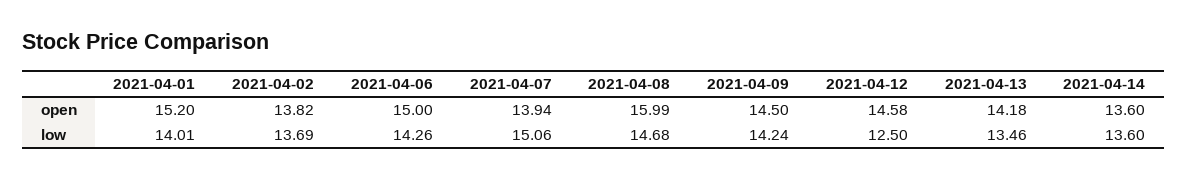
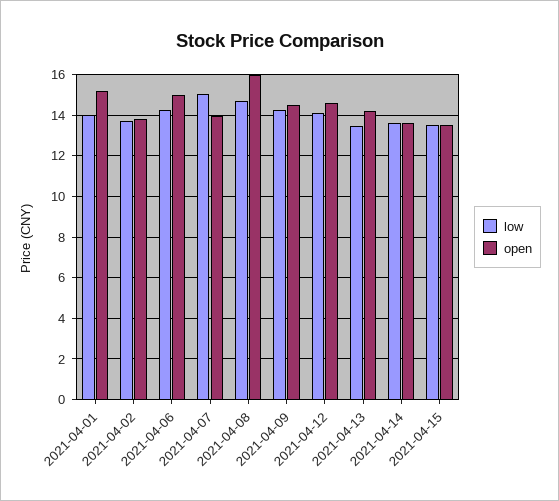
low, 2021-04-12: 12.5 -> 14
low, 2021-04-15: none -> 13.5
open, 2021-04-15: none -> 13.5

